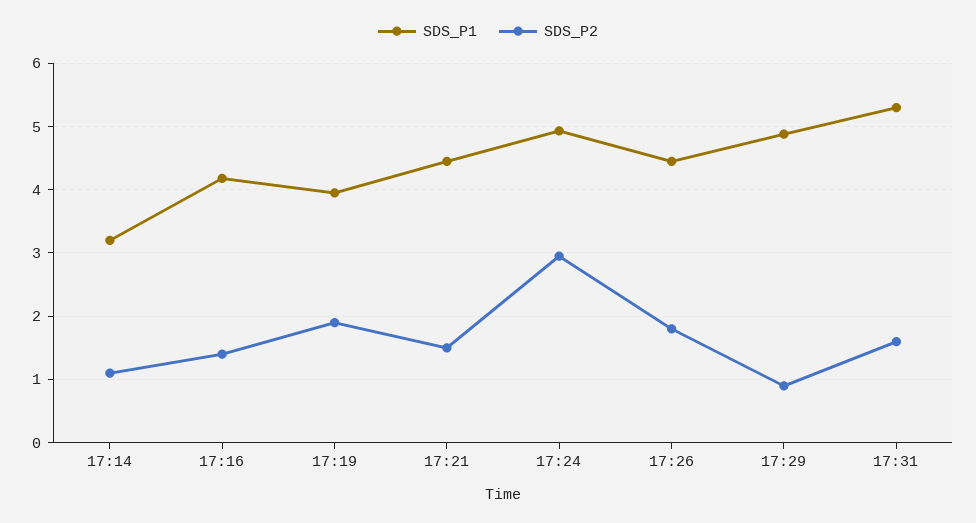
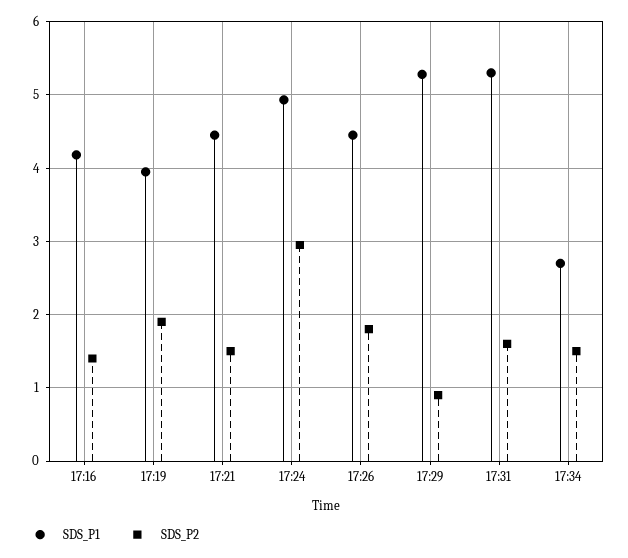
SDS_P1, 17:14: 3.2 -> none
SDS_P2, 17:14: 1.1 -> none
SDS_P1, 17:29: 4.9 -> 5.3
SDS_P1, 17:34: none -> 2.7
SDS_P2, 17:34: none -> 1.5

